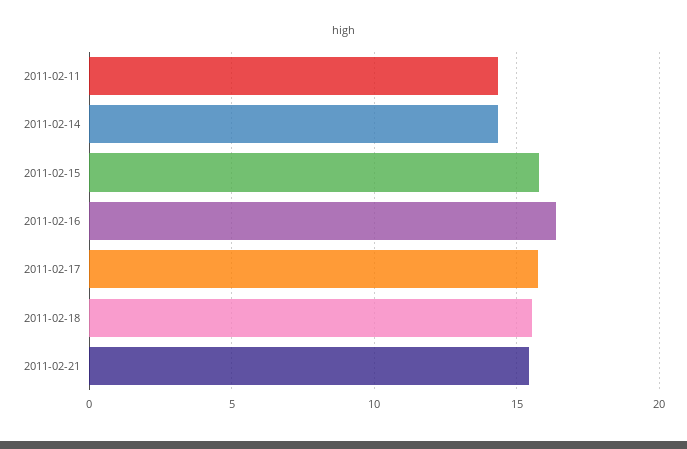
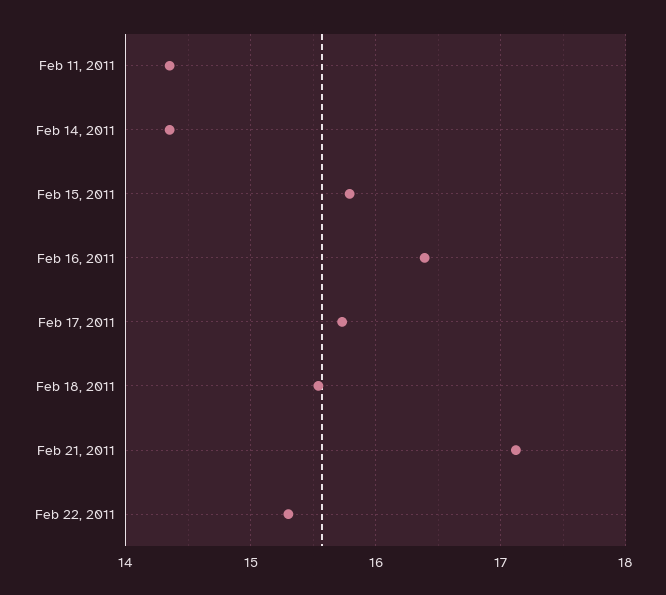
2011-02-21: 15.5 -> 17.1
Feb 22, 2011: none -> 15.3

